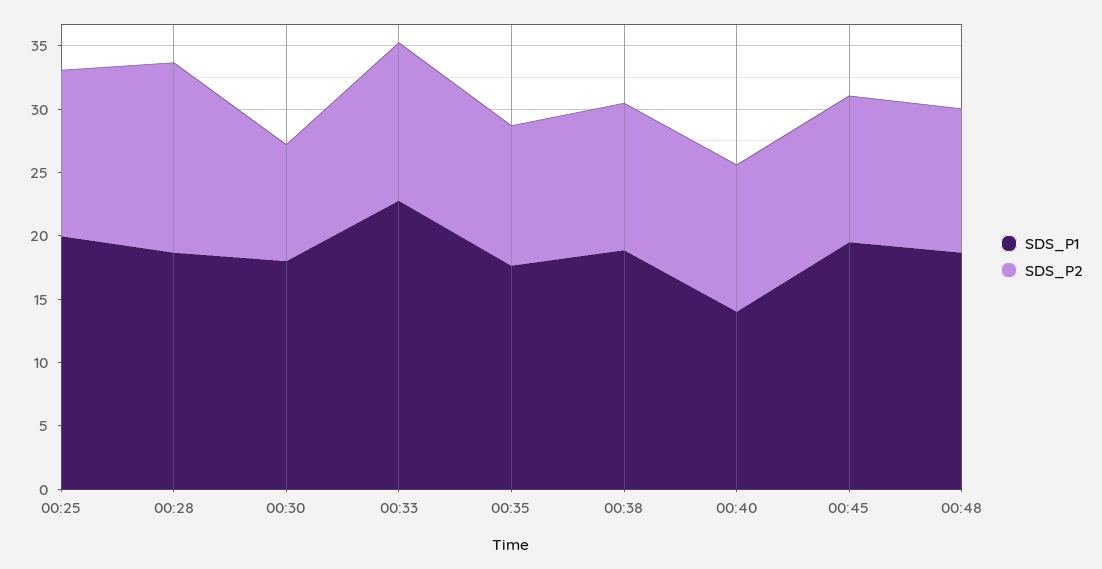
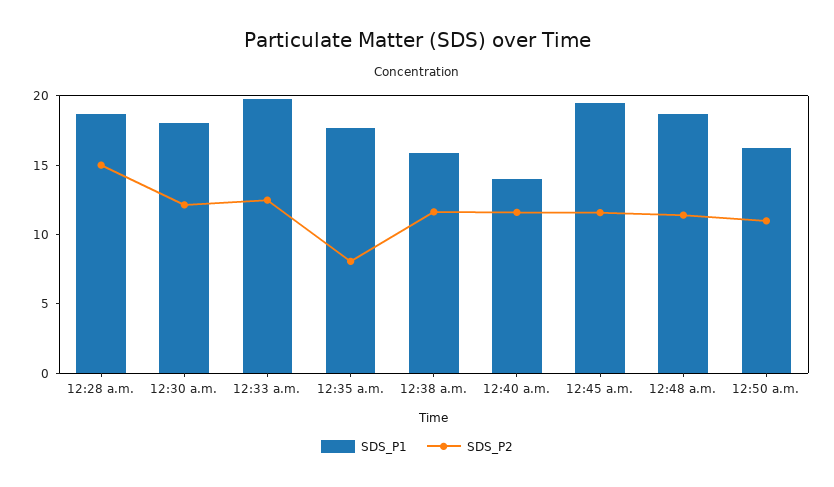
SDS_P1, 00:25: 20 -> none
SDS_P2, 00:25: 13 -> none
SDS_P2, 00:30: 9 -> 12
SDS_P1, 00:33: 23 -> 20
SDS_P2, 00:35: 11 -> 8
SDS_P1, 00:38: 19 -> 16
SDS_P1, 12:50 a.m.: none -> 16
SDS_P2, 12:50 a.m.: none -> 11

